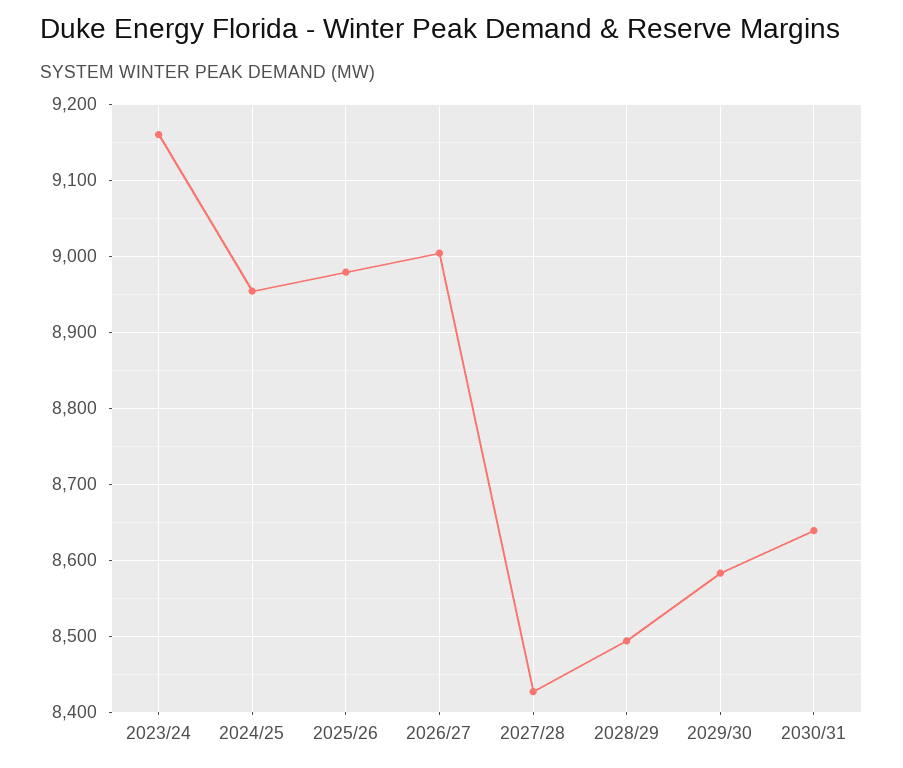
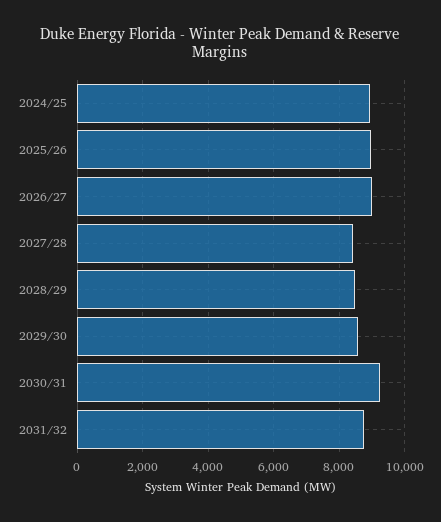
2023/24: 9160 -> none
2030/31: 8640 -> 9200
2031/32: none -> 8800

